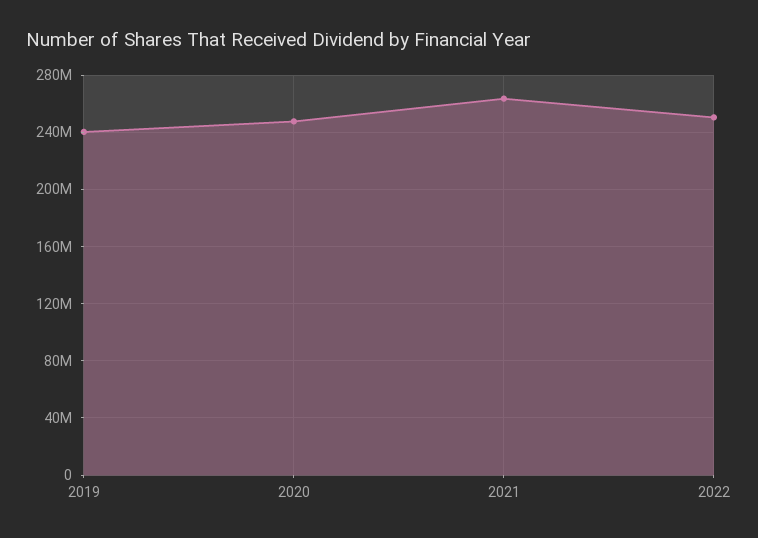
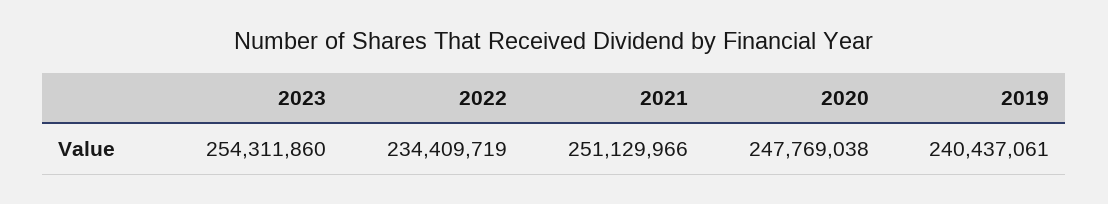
2021: 265000000 -> 251129966
2022: 250000000 -> 234409719
2023: none -> 254311860

